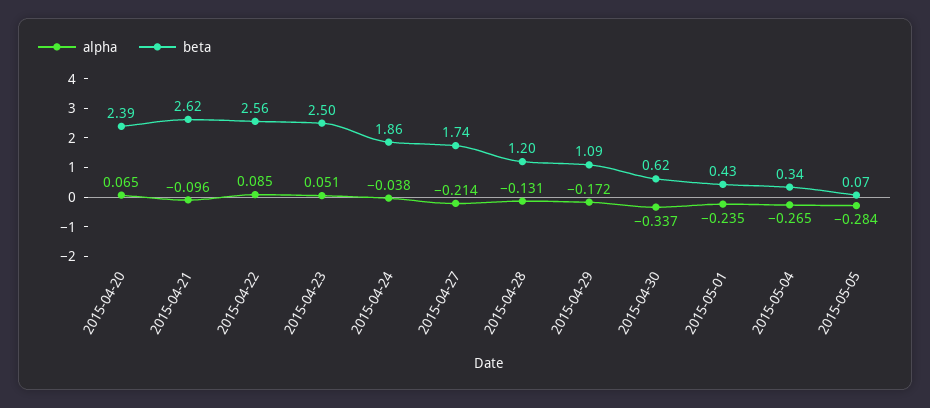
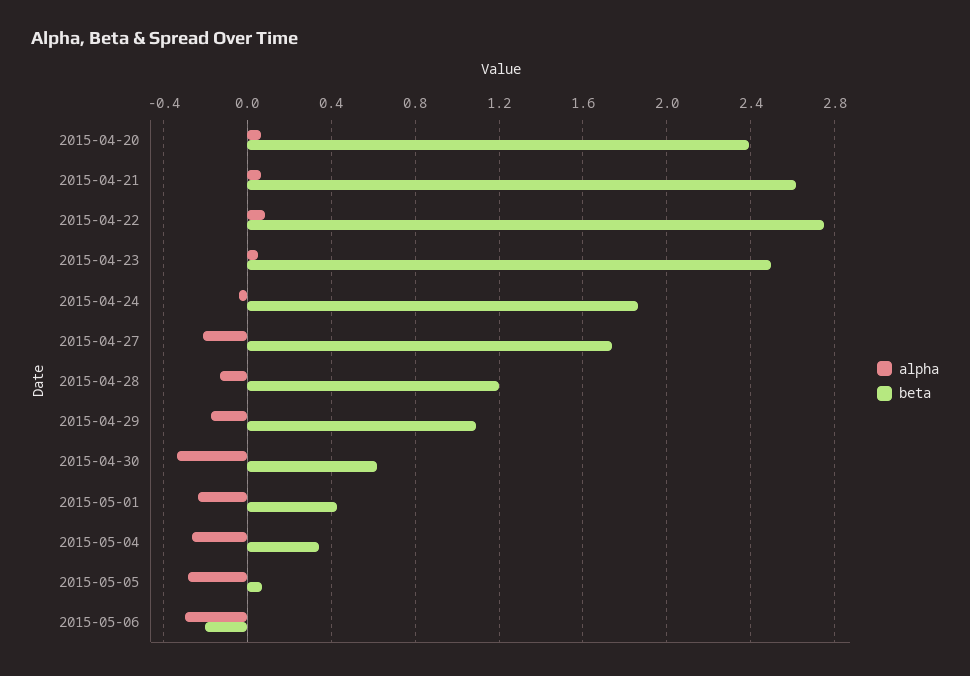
alpha, 2015-04-21: -0.096 -> 0.05
beta, 2015-04-22: 2.56 -> 2.75
alpha, 2015-05-06: none -> -0.3
beta, 2015-05-06: none -> -0.2

